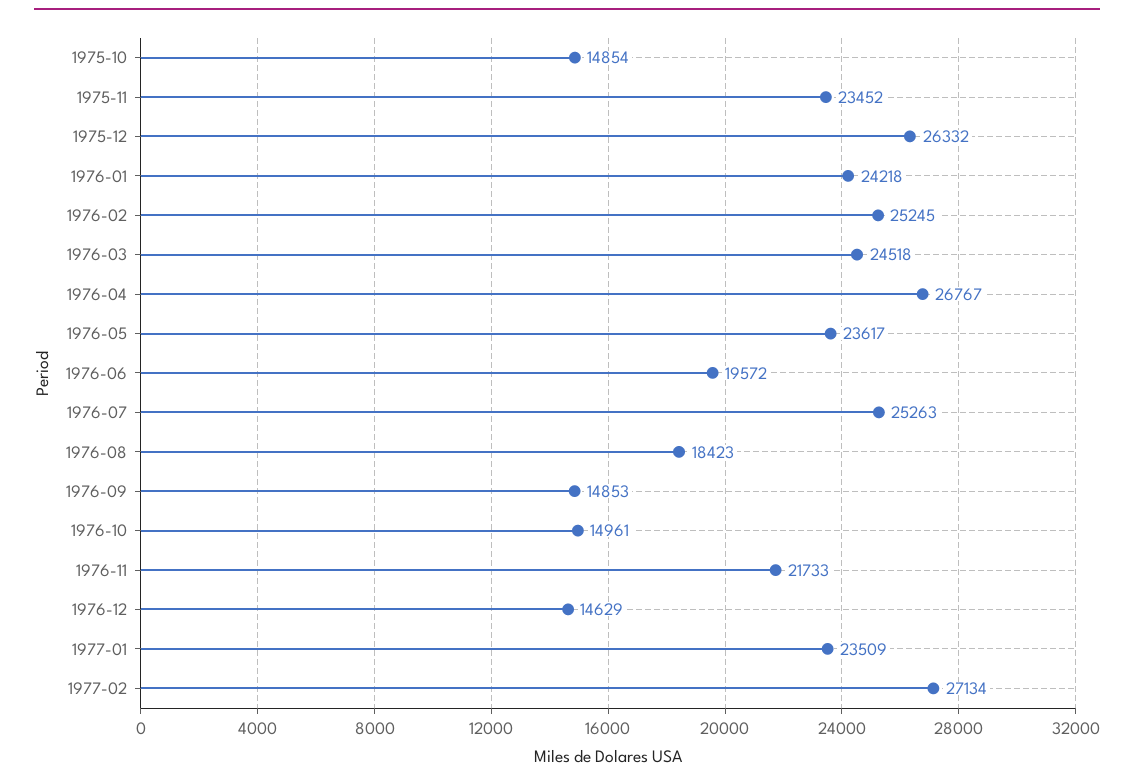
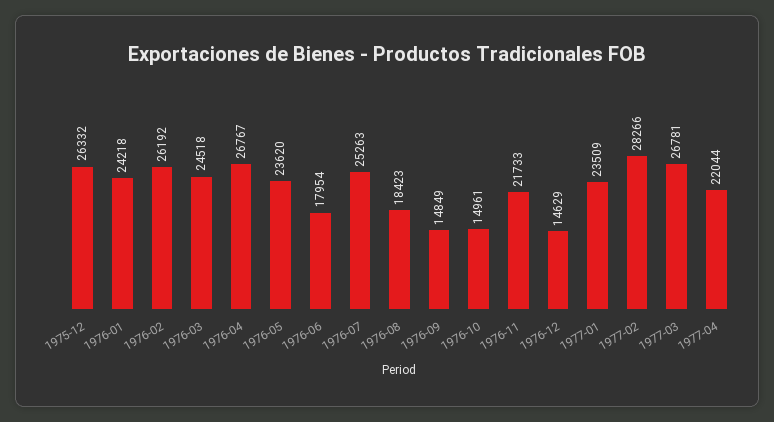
1975-10: 14854 -> none
1975-11: 23452 -> none
1976-02: 25245 -> 26192
1976-05: 23617 -> 23620
1976-06: 19572 -> 17954
1976-09: 14853 -> 14849
1977-02: 27134 -> 28266
1977-03: none -> 26781
1977-04: none -> 22044

